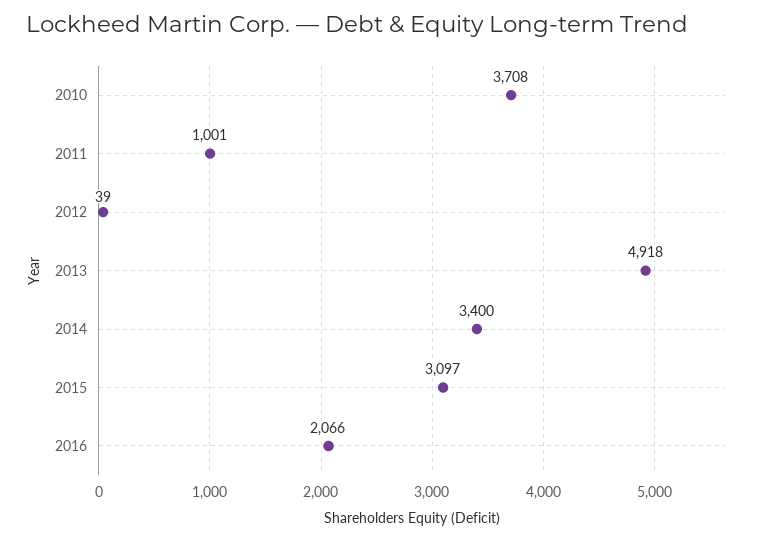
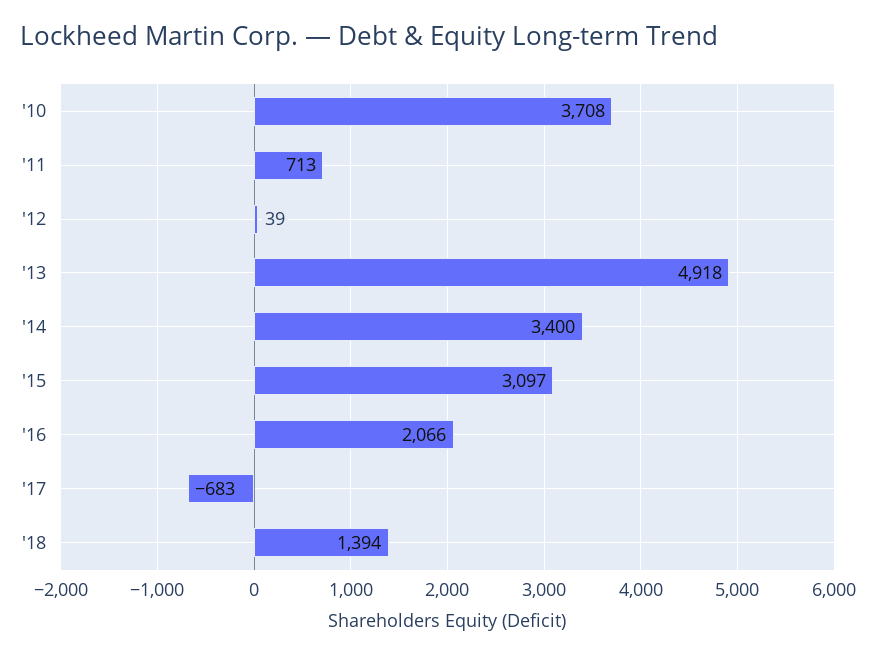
2011: 1001 -> 713
'17: none -> -683
'18: none -> 1394

